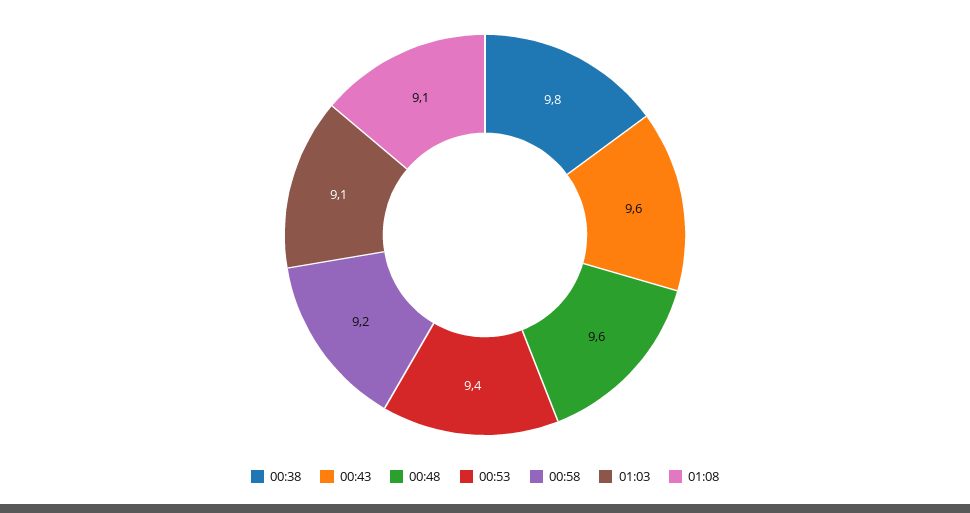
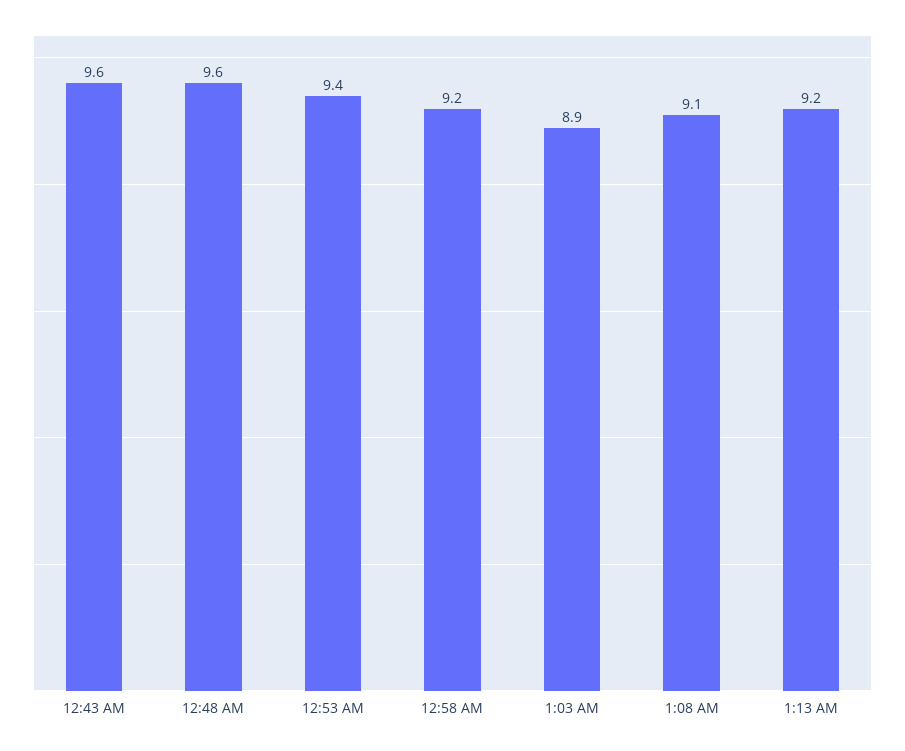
00:38: 9.8 -> none
01:03: 9.1 -> 8.9
1:13 AM: none -> 9.2

